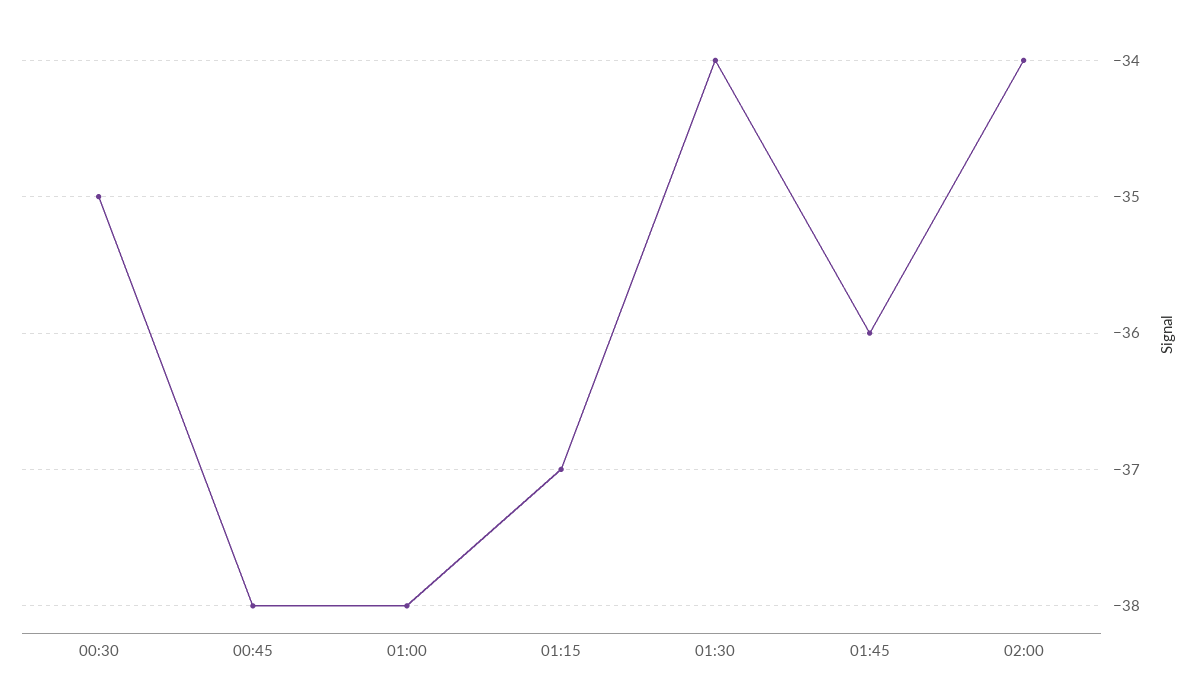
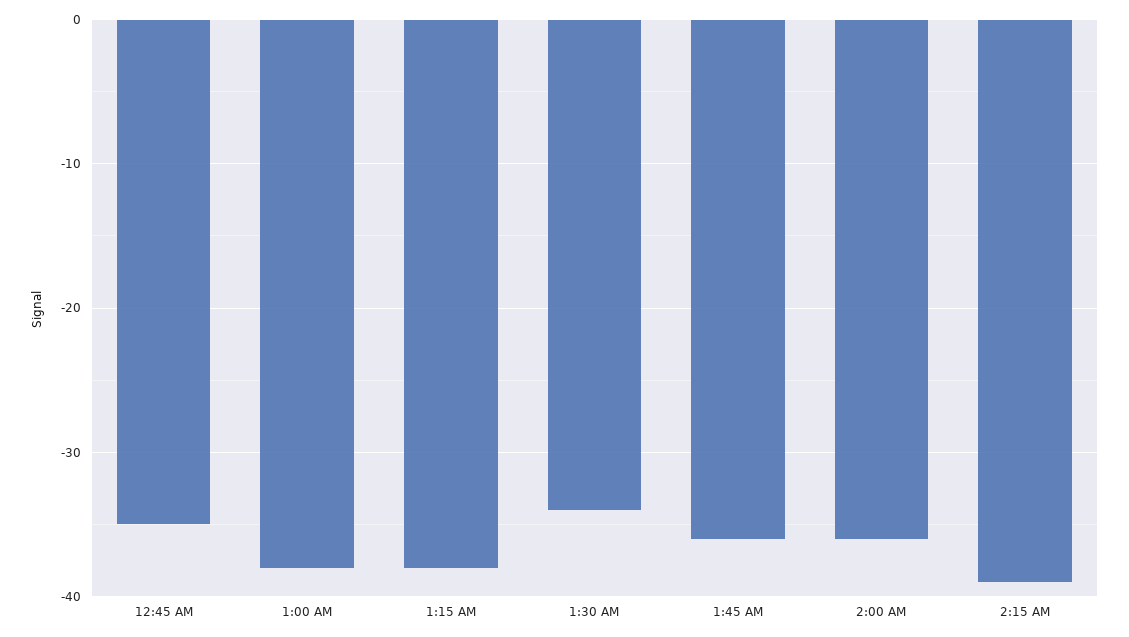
00:30: -35 -> none
00:45: -38 -> -35
01:15: -37 -> -38
02:00: -34 -> -36
2:15 AM: none -> -39

